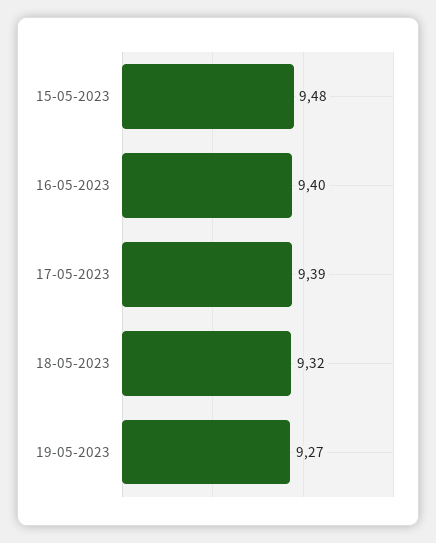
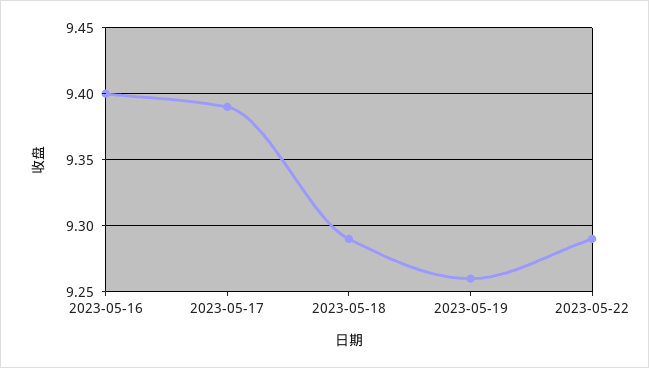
15-05-2023: 9.48 -> none
18-05-2023: 9.32 -> 9.29
19-05-2023: 9.27 -> 9.26
2023-05-22: none -> 9.29

